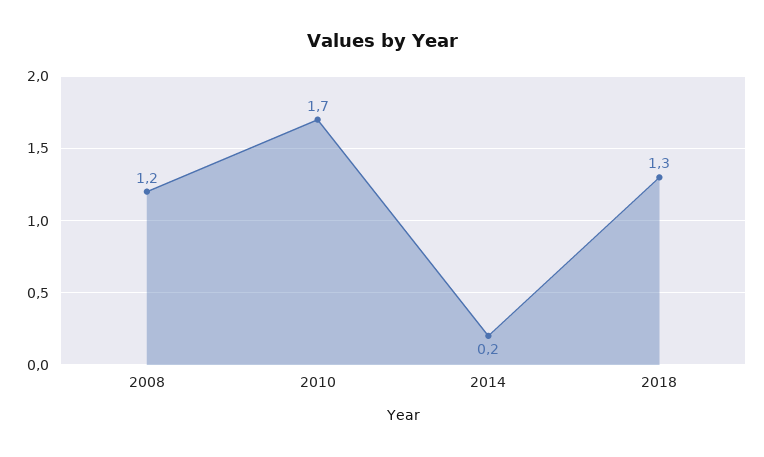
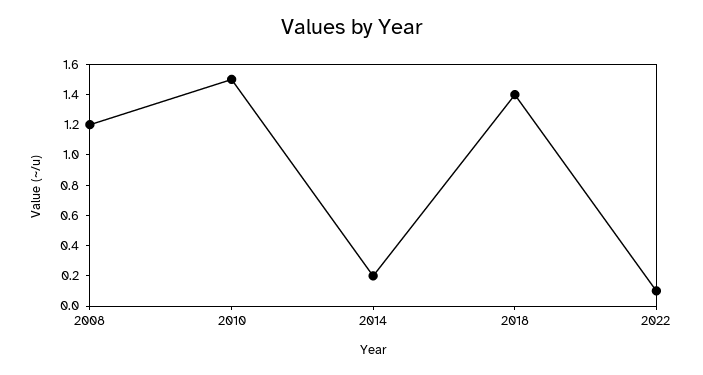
2010: 1.7 -> 1.5
2018: 1.3 -> 1.4
2022: none -> 0.1

